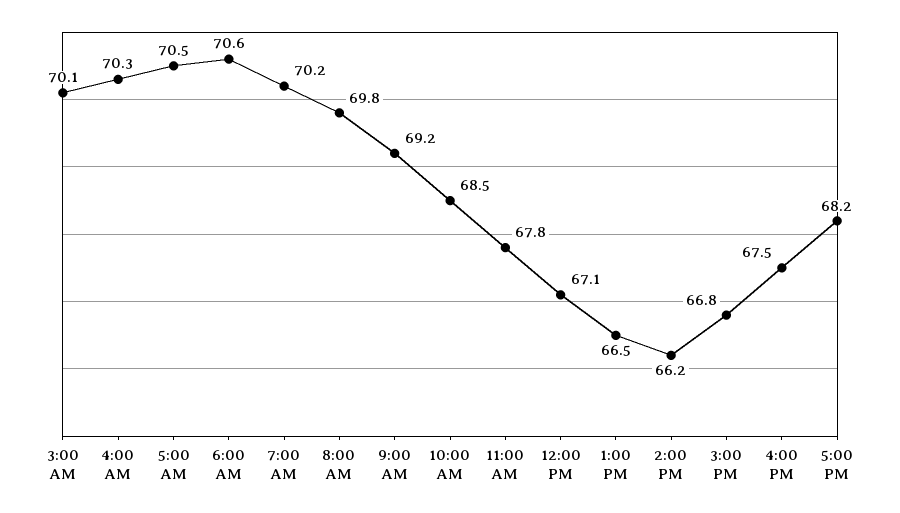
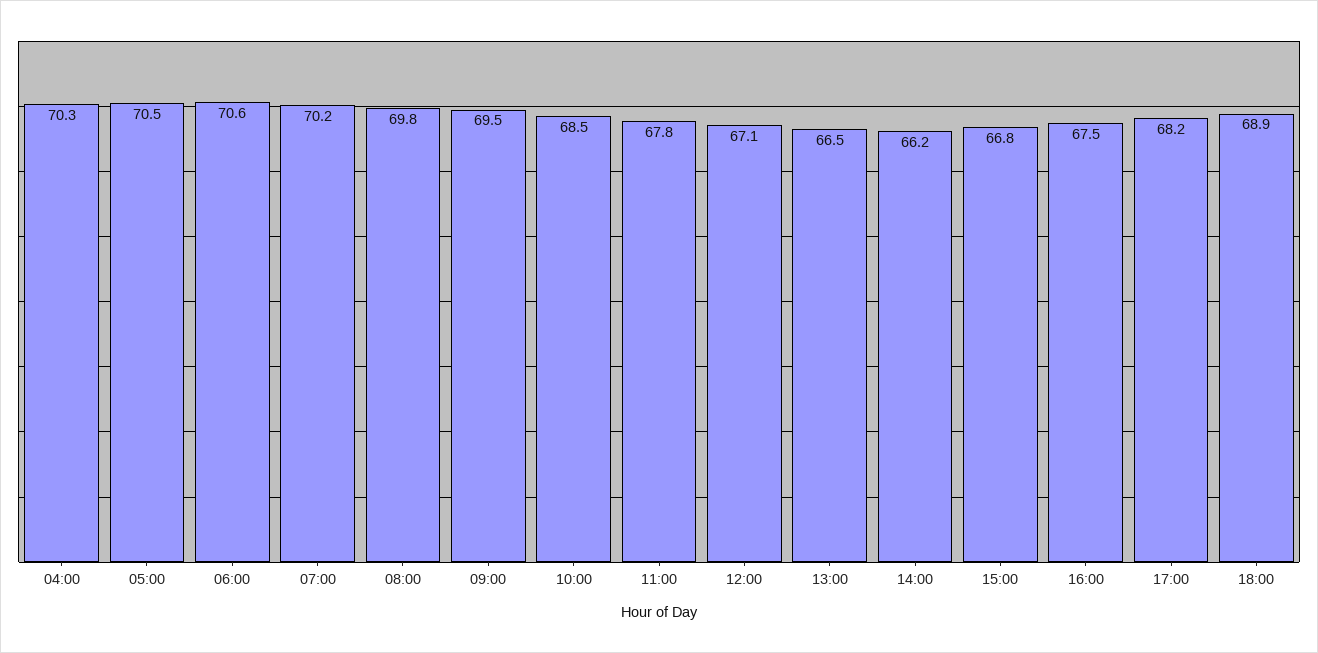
3:00 AM: 70.1 -> none
9:00 AM: 69.2 -> 69.5
18:00: none -> 68.9

